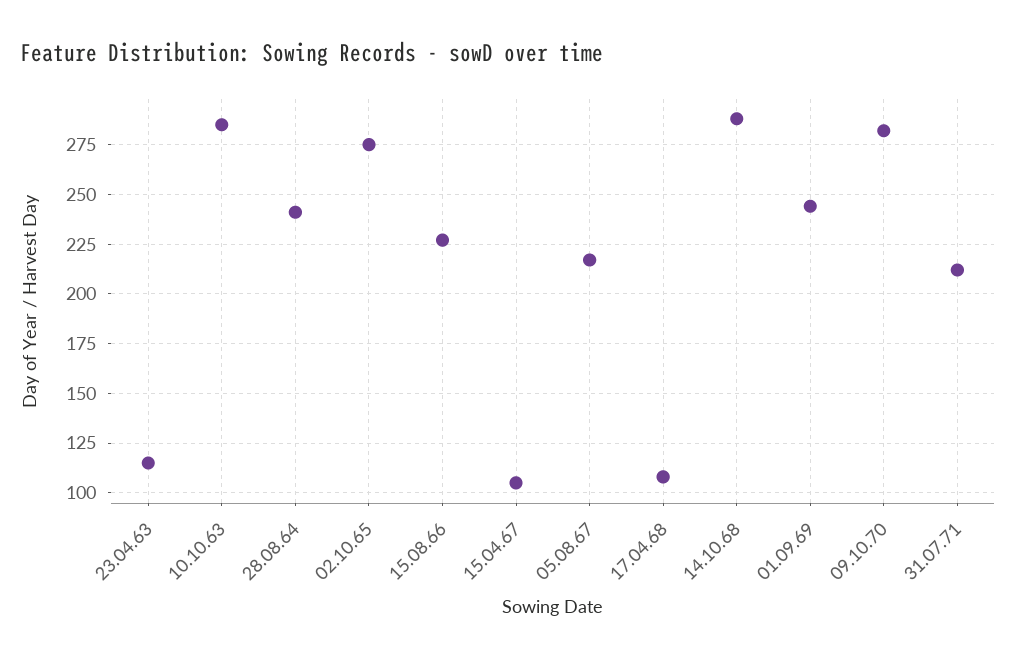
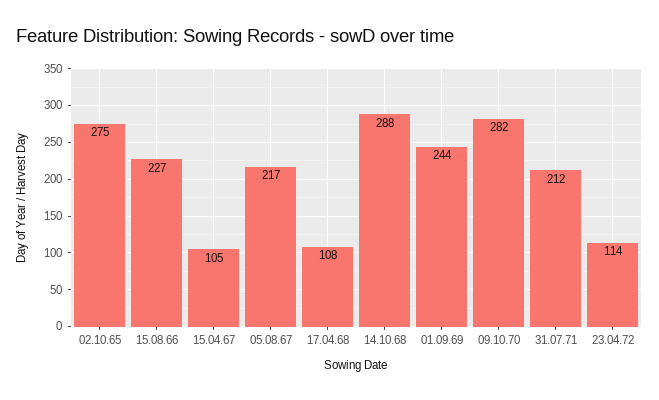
23.04.63: 115 -> none
10.10.63: 285 -> none
28.08.64: 240 -> none
23.04.72: none -> 114

